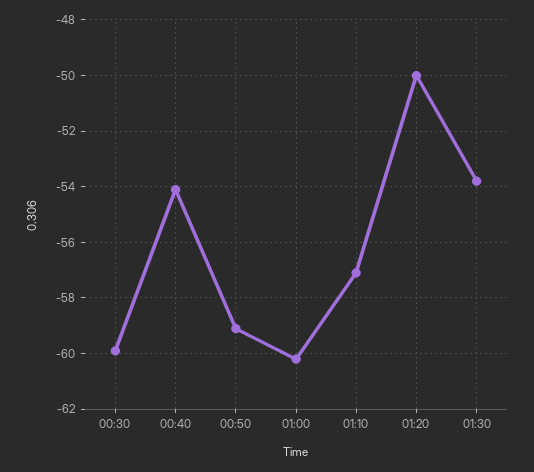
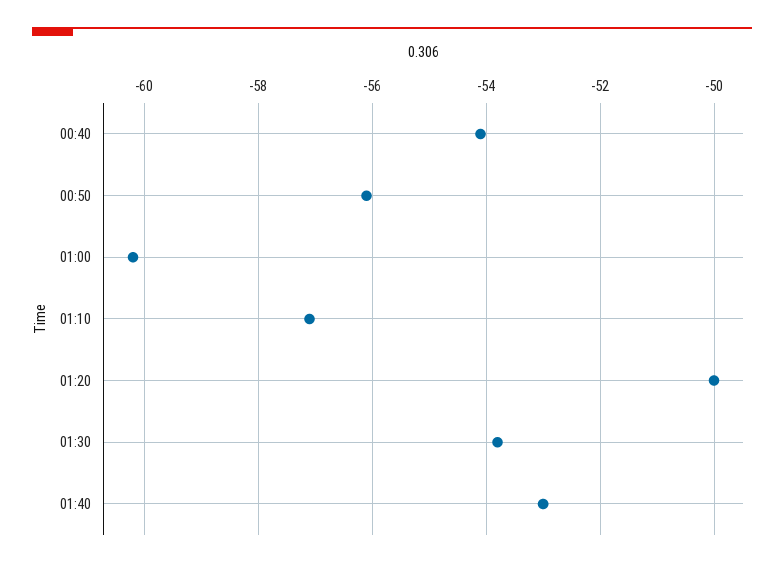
00:30: -60 -> none
00:50: -59 -> -56
01:40: none -> -53

